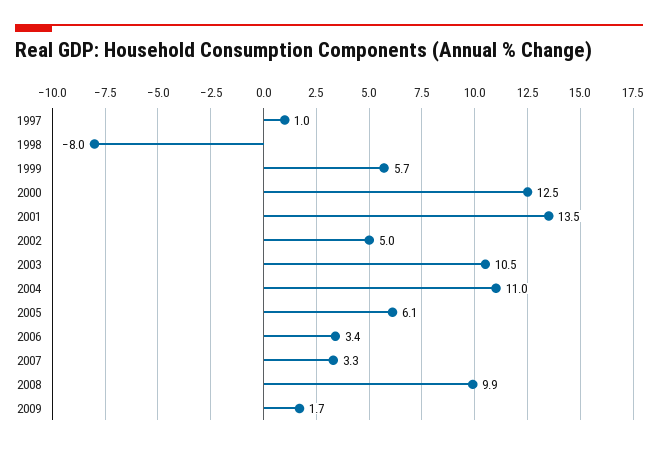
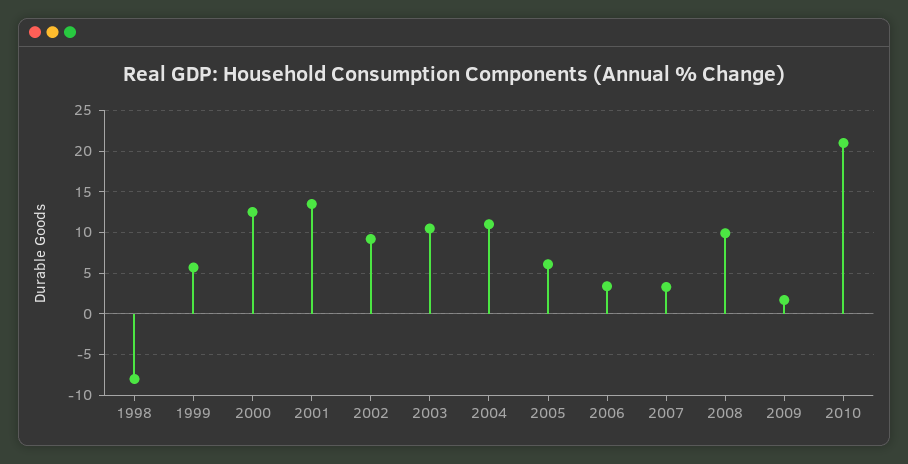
1997: 1 -> none
2002: 5 -> 9
2010: none -> 21

